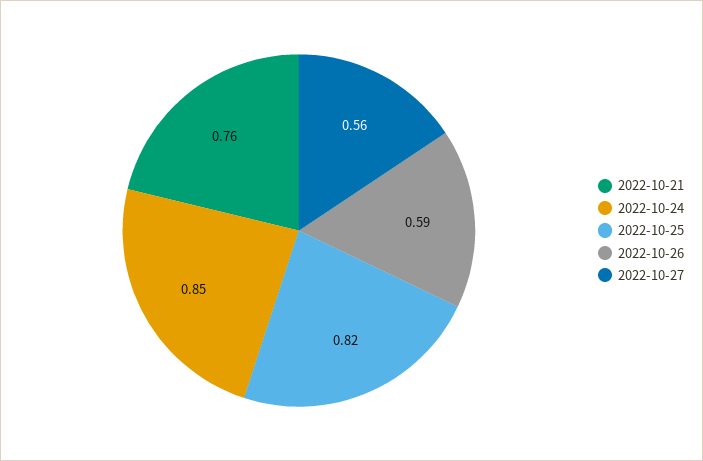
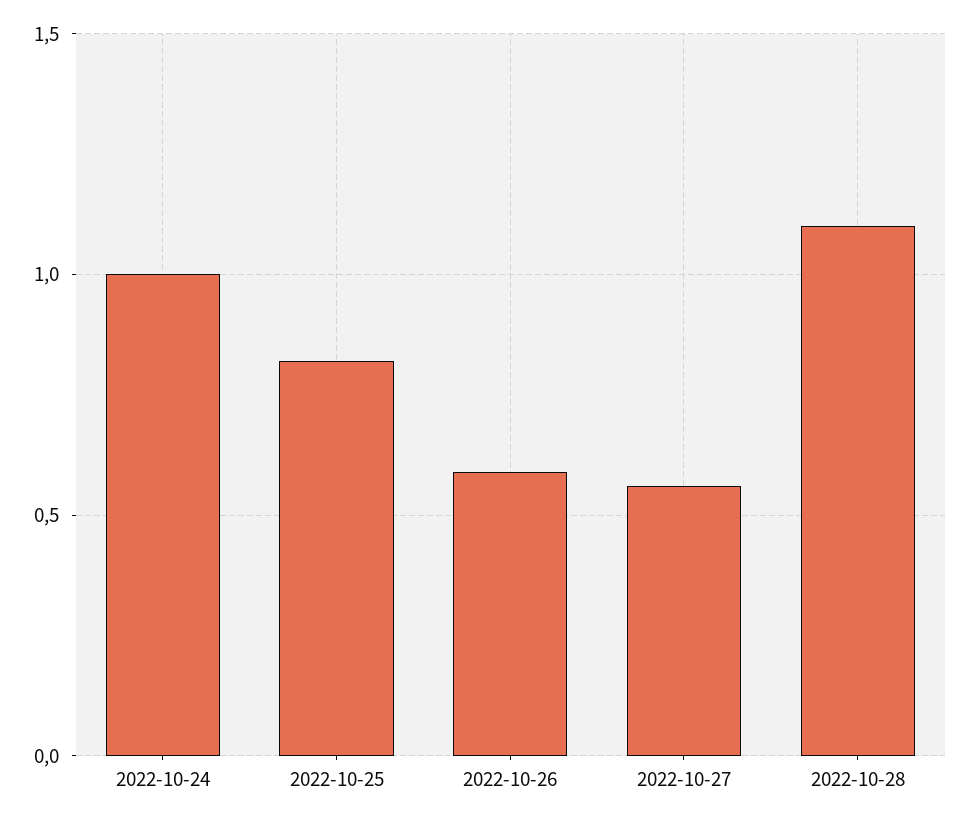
2022-10-21: 0.76 -> none
2022-10-24: 0.85 -> 1
2022-10-28: none -> 1.1

